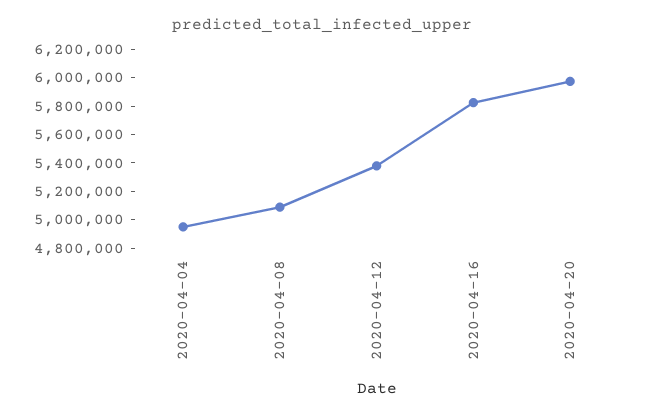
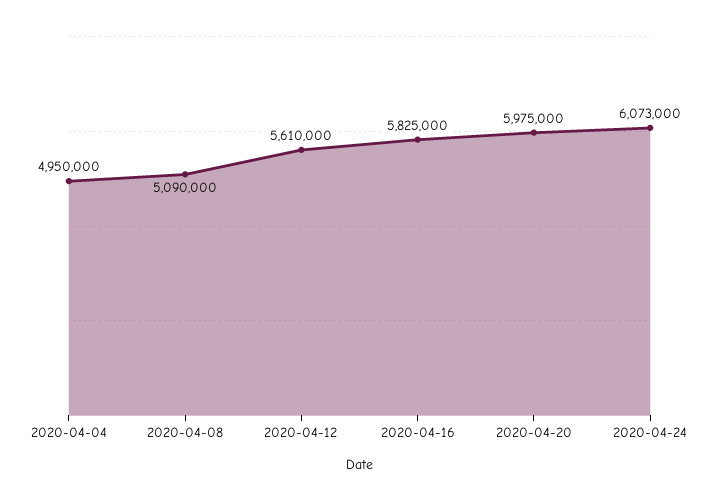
2020-04-12: 5400000 -> 5610000
2020-04-24: none -> 6073000

